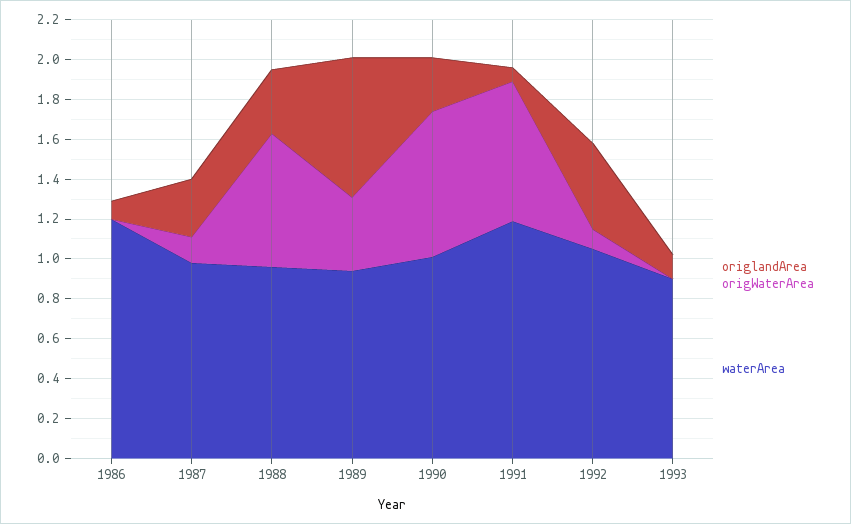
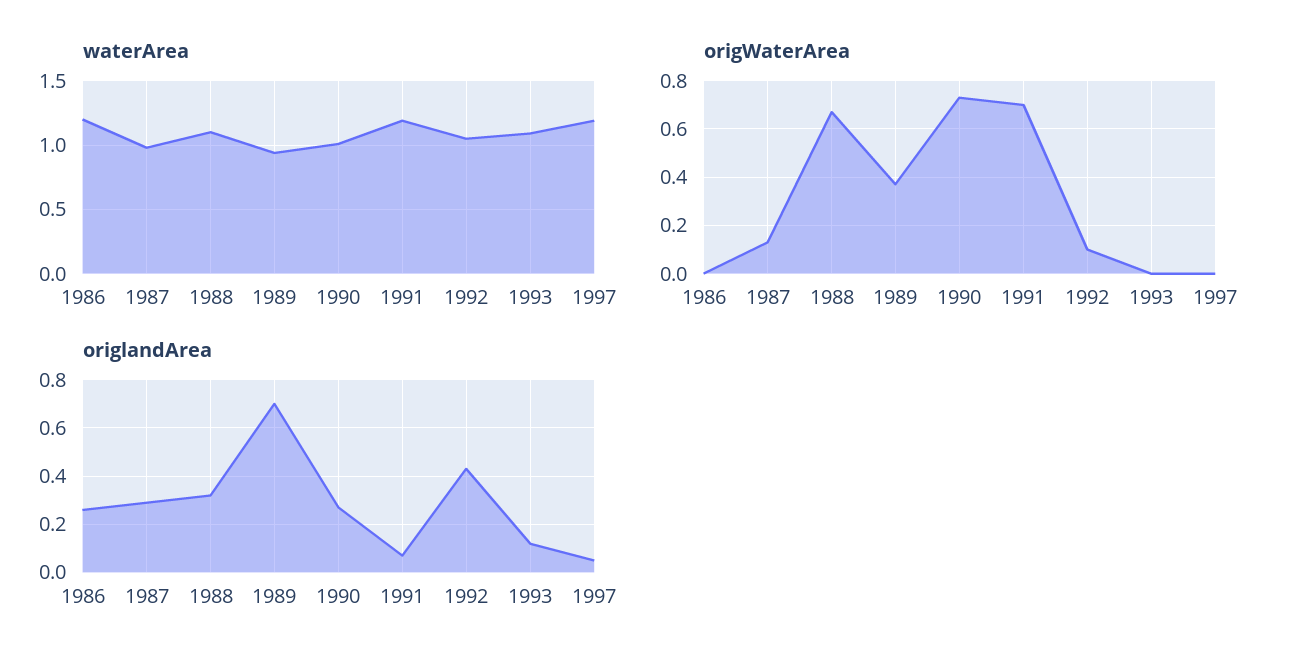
origlandArea, 1986: 0.1 -> 0.25
waterArea, 1988: 0.95 -> 1.1
waterArea, 1993: 0.9 -> 1.1
waterArea, 1997: none -> 1.2
origWaterArea, 1997: none -> 0
origlandArea, 1997: none -> 0.05

